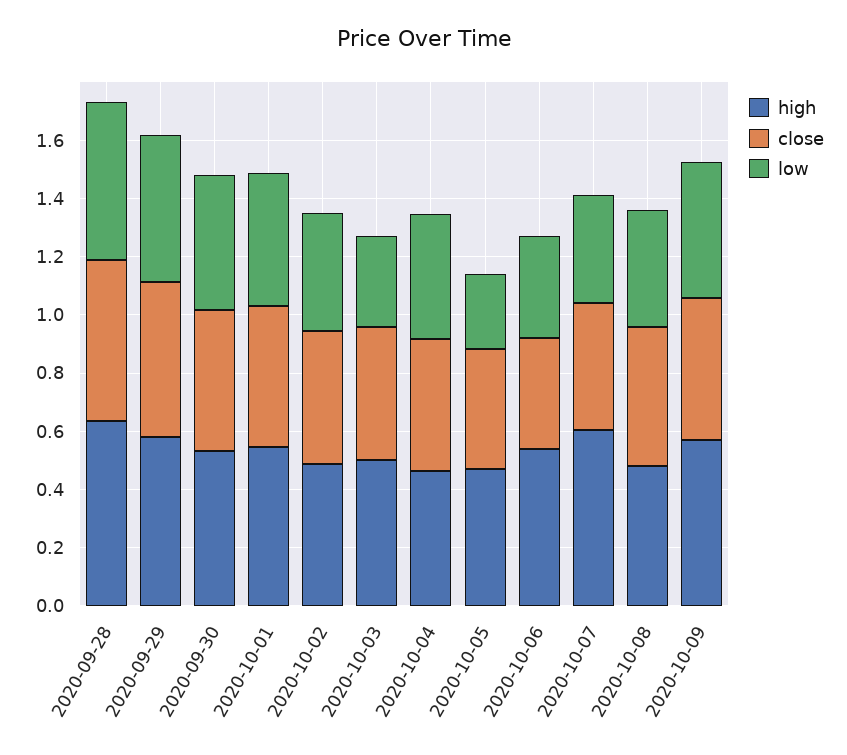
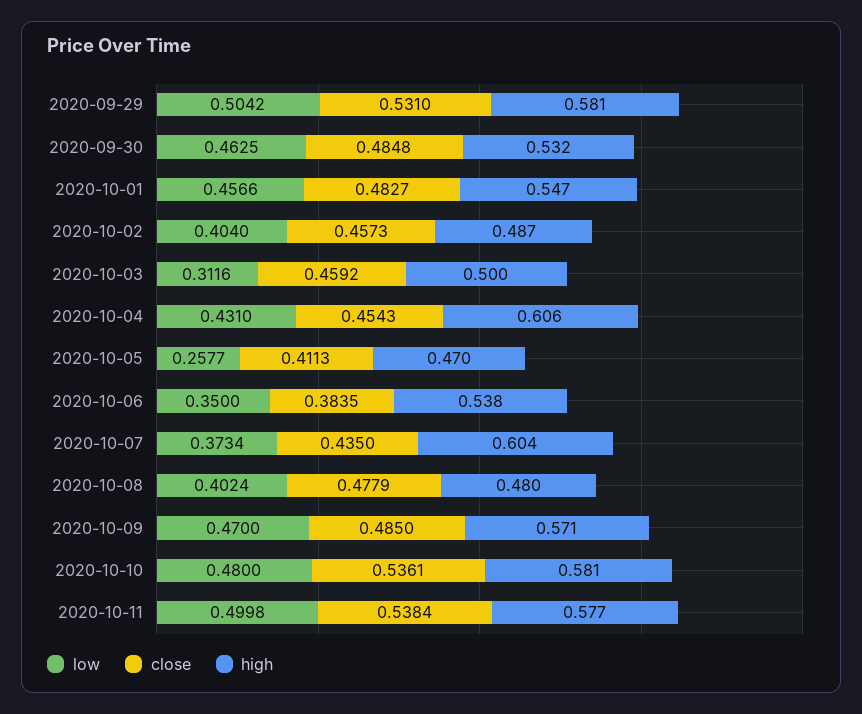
high, 2020-09-28: 0.65 -> none
close, 2020-09-28: 0.55 -> none
low, 2020-09-28: 0.55 -> none
high, 2020-10-04: 0.45 -> 0.606
low, 2020-10-10: none -> 0.48
close, 2020-10-10: none -> 0.5361
high, 2020-10-10: none -> 0.581
low, 2020-10-11: none -> 0.4998
close, 2020-10-11: none -> 0.5384
high, 2020-10-11: none -> 0.577

